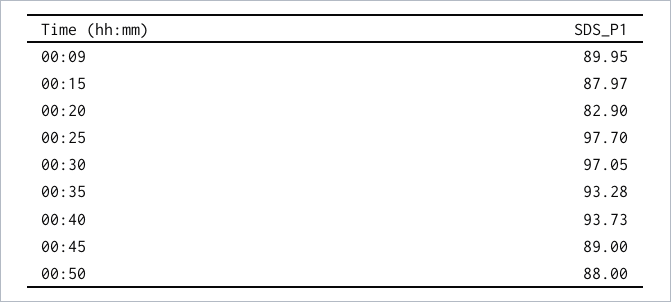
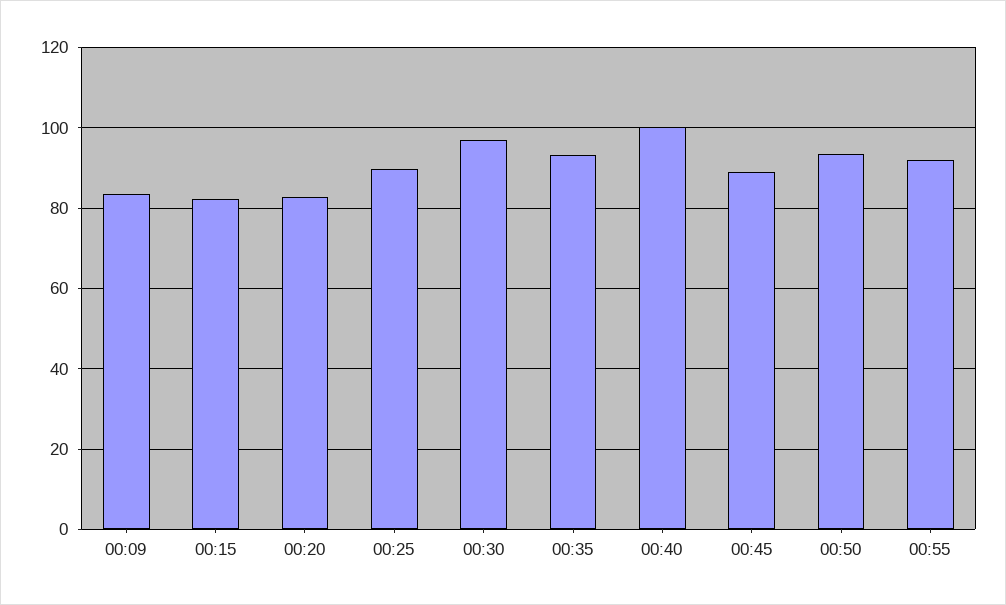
00:09: 89.95 -> 84
00:15: 87.97 -> 82
00:25: 97.7 -> 90
00:40: 93.73 -> 100
00:50: 88 -> 94
00:55: none -> 92

